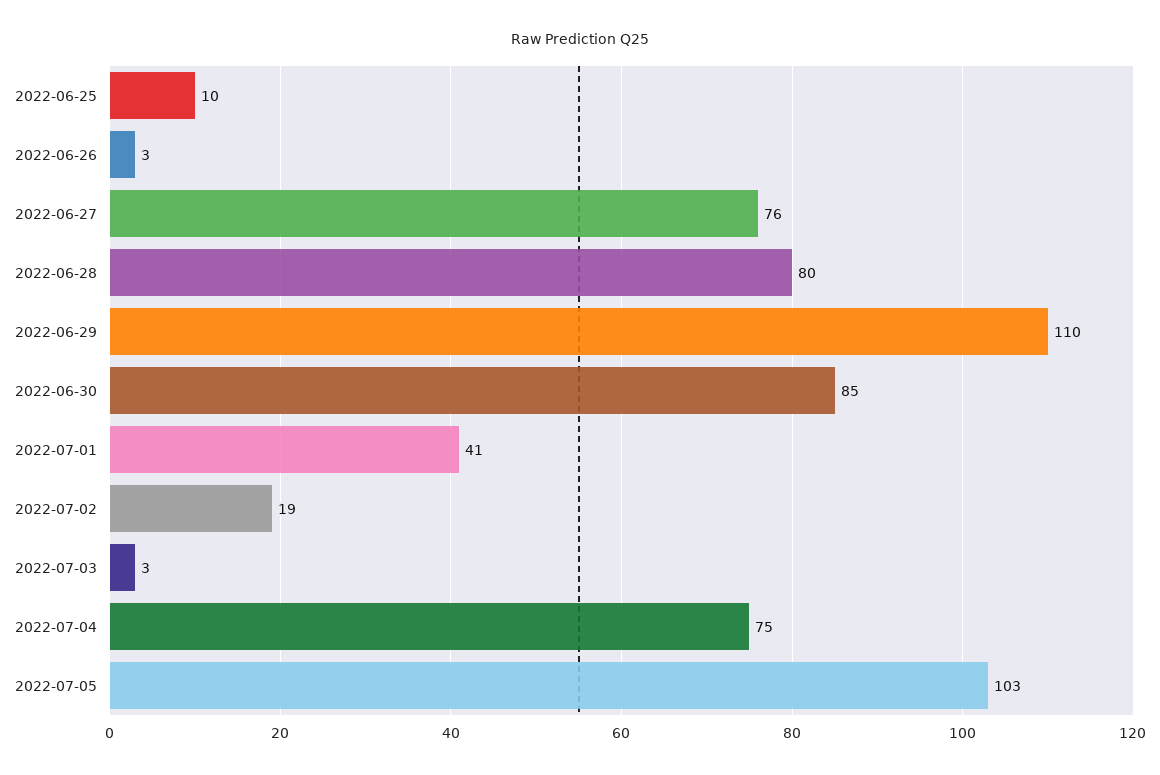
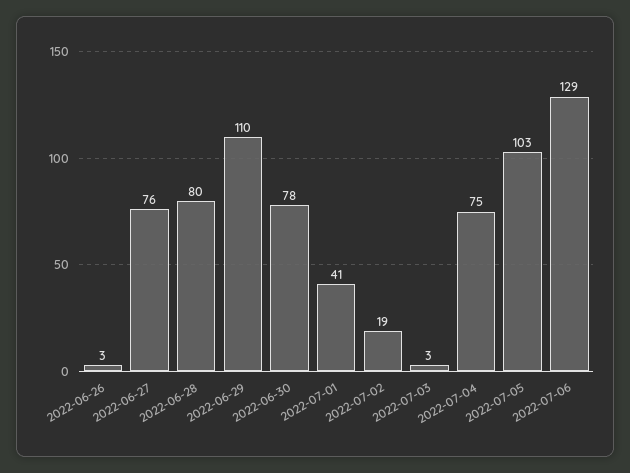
2022-06-25: 10 -> none
2022-06-30: 85 -> 78
2022-07-06: none -> 129

